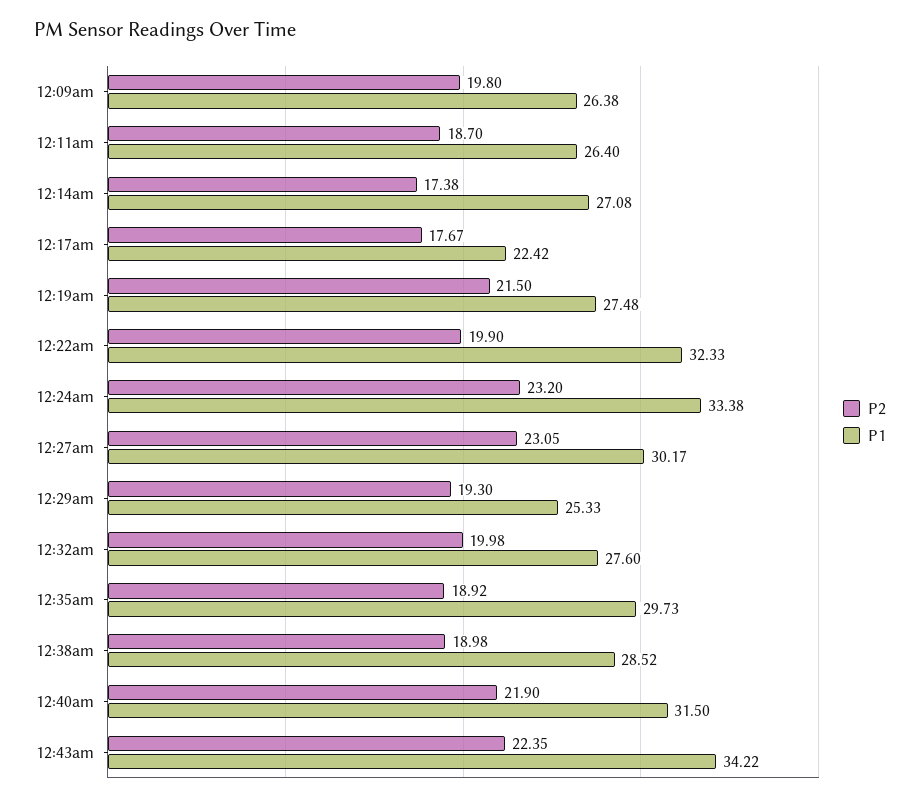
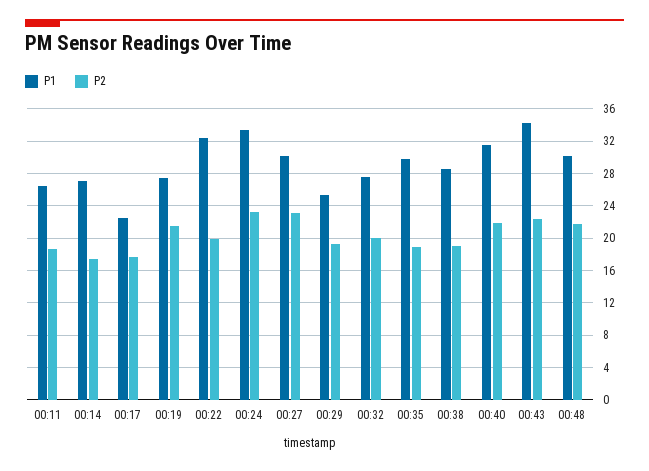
P2, 12:09am: 19.8 -> none
P1, 12:09am: 26.38 -> none
P1, 00:48: none -> 30
P2, 00:48: none -> 22

